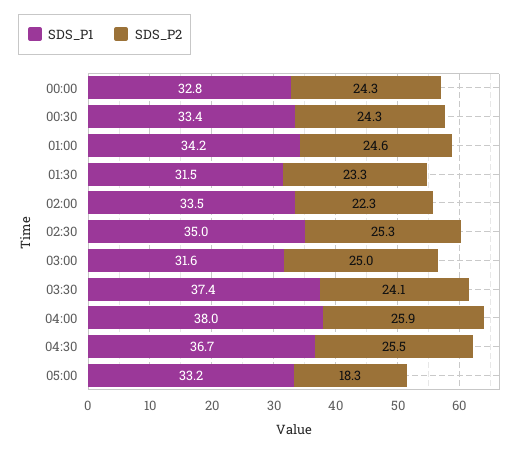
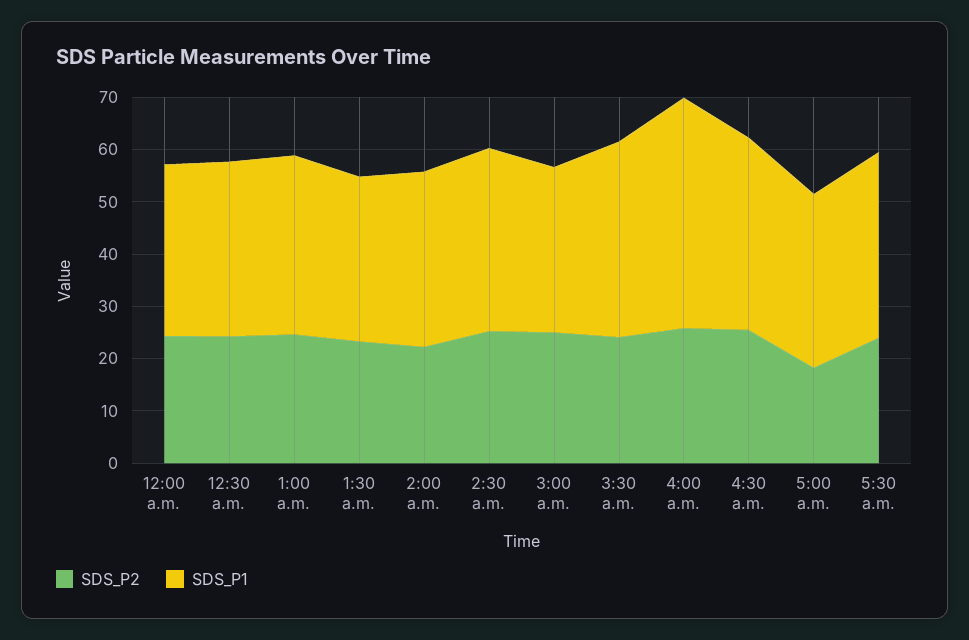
SDS_P1, 04:00: 38 -> 44
SDS_P2, 5:30 a.m.: none -> 24
SDS_P1, 5:30 a.m.: none -> 36

